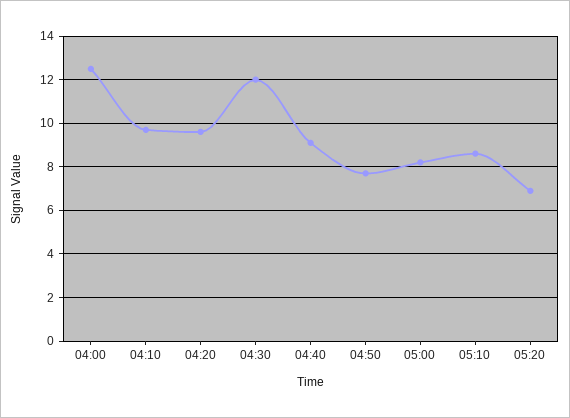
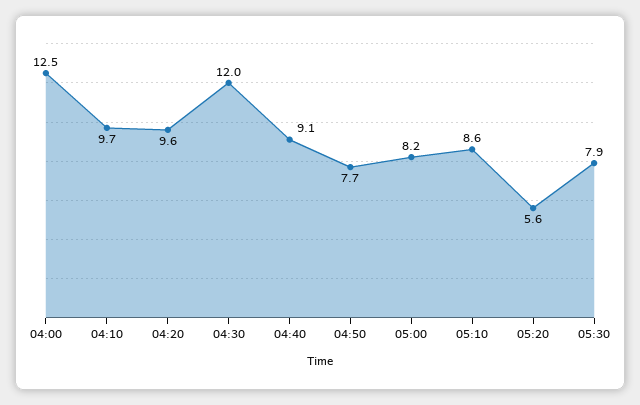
05:20: 7 -> 5.6
05:30: none -> 7.9

